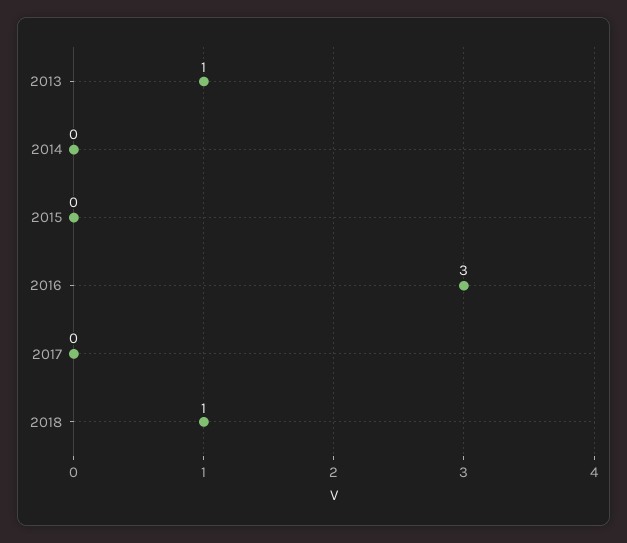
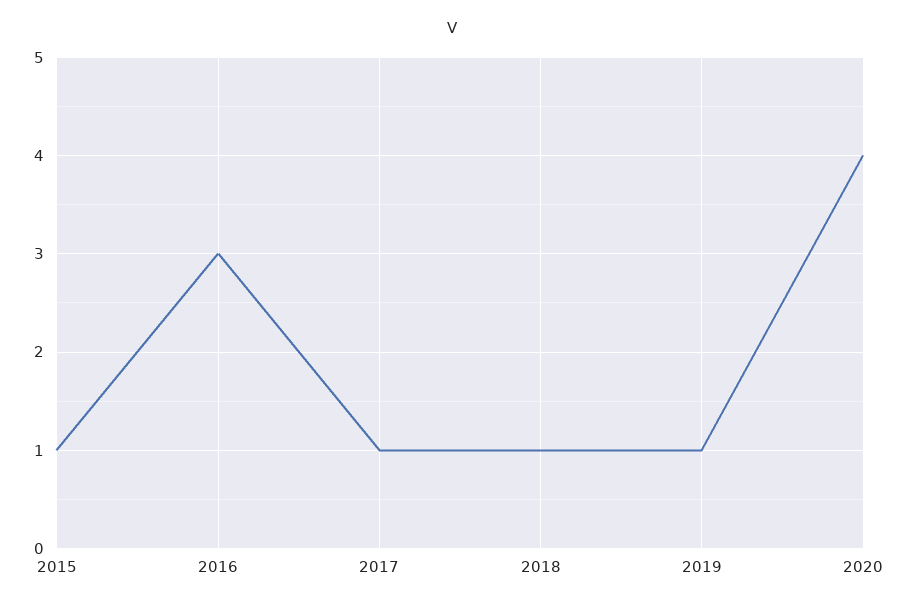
2013: 1 -> none
2014: 0 -> none
2015: 0 -> 1
2017: 0 -> 1
2019: none -> 1
2020: none -> 4

